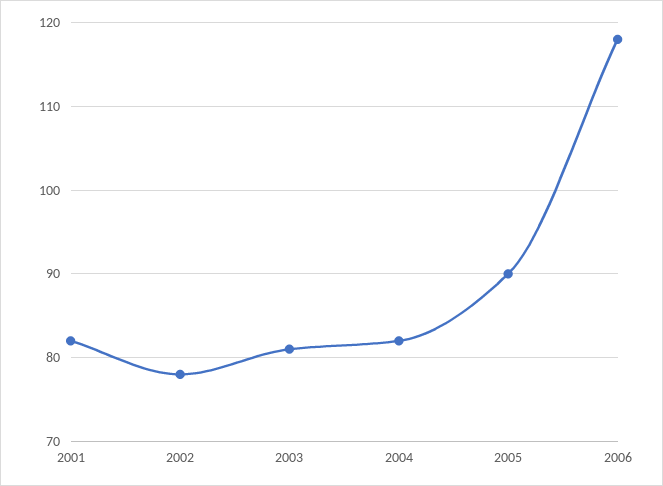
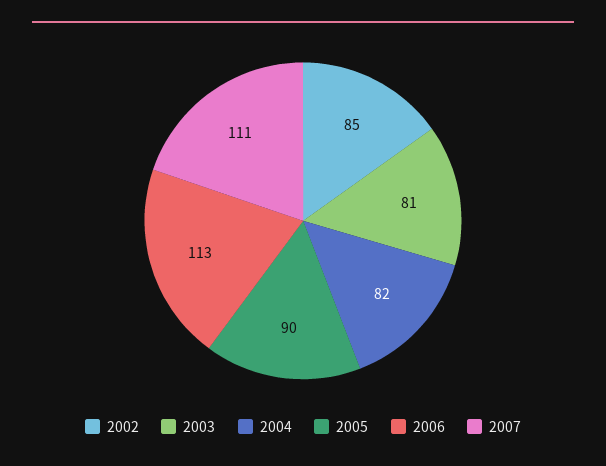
2001: 82 -> none
2002: 78 -> 85
2006: 118 -> 113
2007: none -> 111

